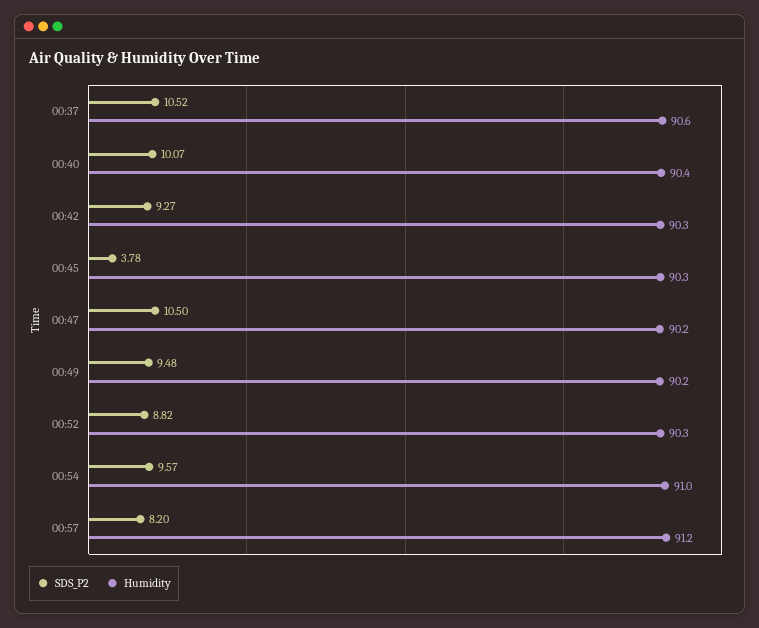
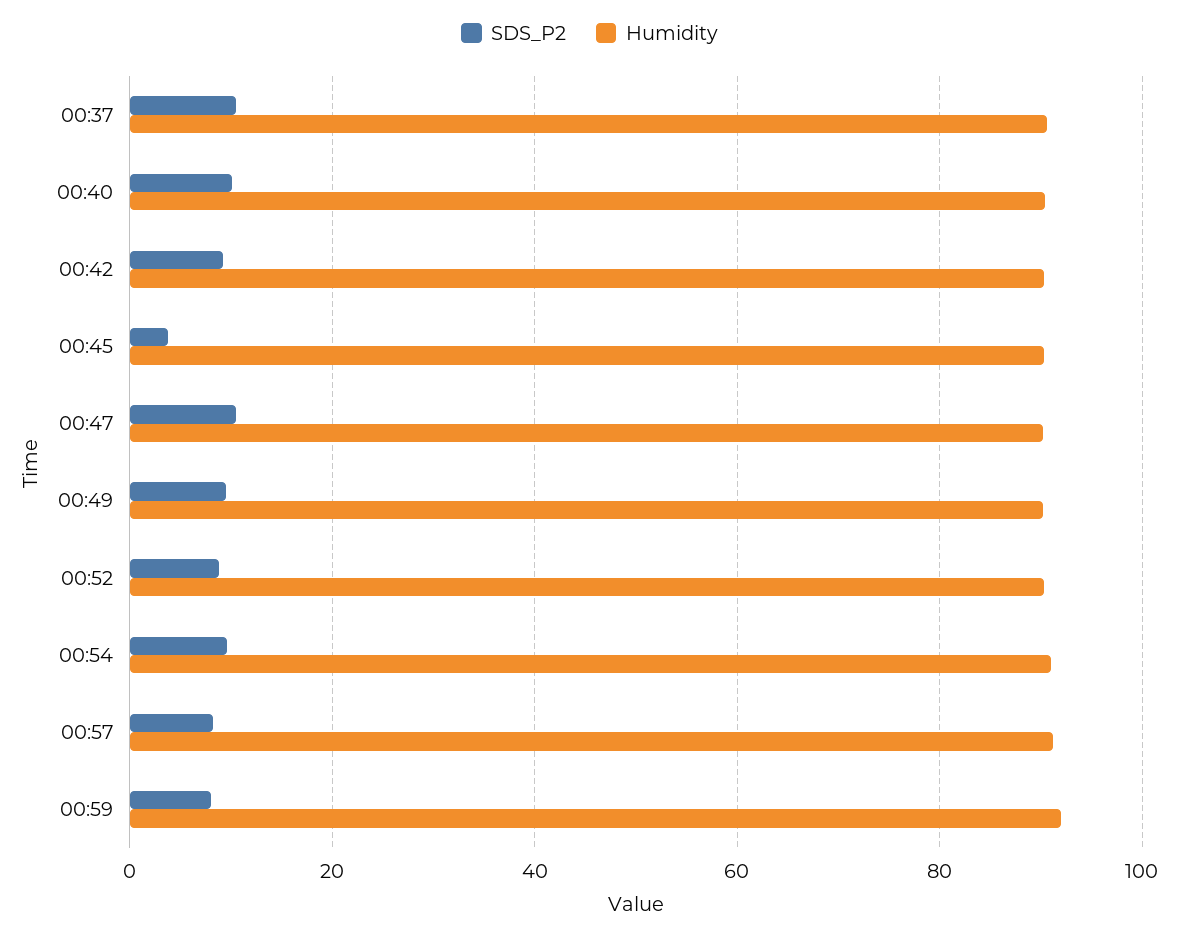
SDS_P2, 00:59: none -> 8
Humidity, 00:59: none -> 92

